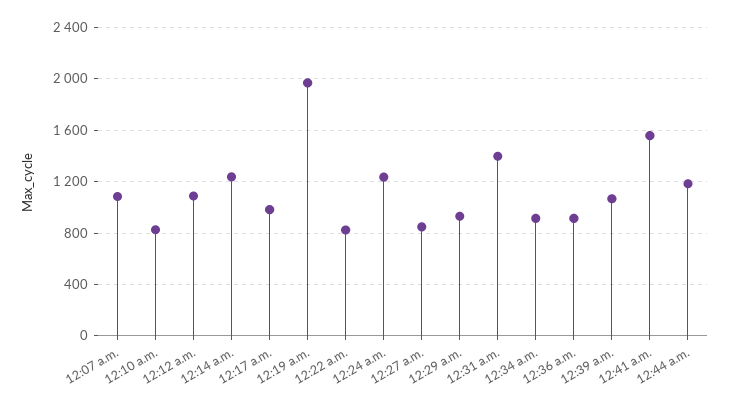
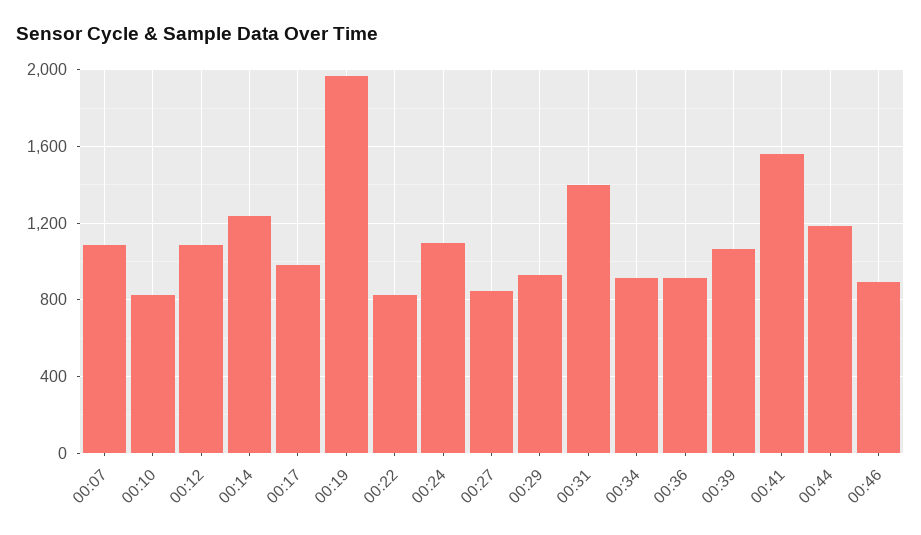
12:24 a.m.: 1250 -> 1100
00:46: none -> 900

